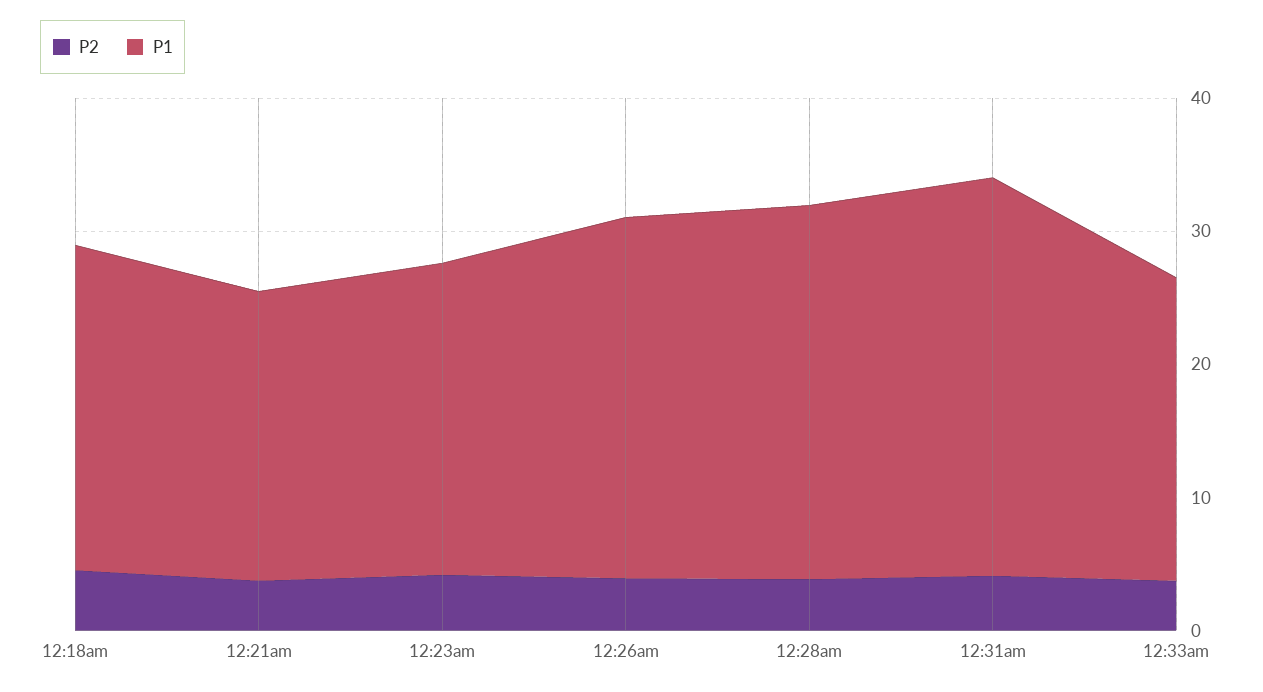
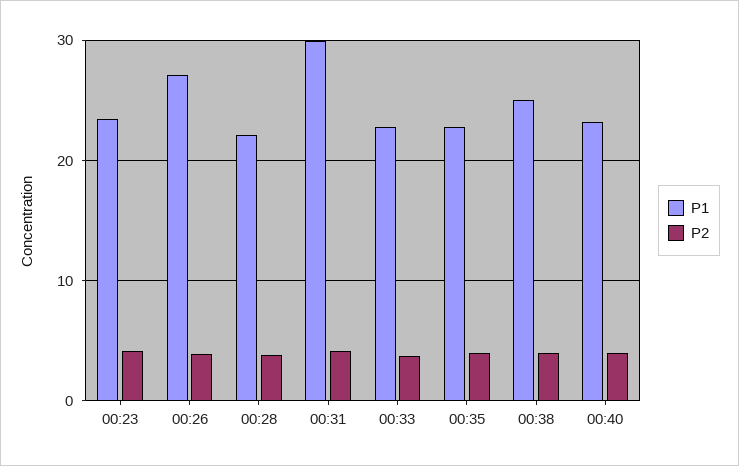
P2, 12:18am: 4 -> none
P1, 12:18am: 24 -> none
P2, 12:21am: 4 -> none
P1, 12:21am: 22 -> none
P1, 12:28am: 28 -> 22
P1, 00:35: none -> 23
P2, 00:35: none -> 4
P1, 00:38: none -> 25
P2, 00:38: none -> 4
P1, 00:40: none -> 23
P2, 00:40: none -> 4

